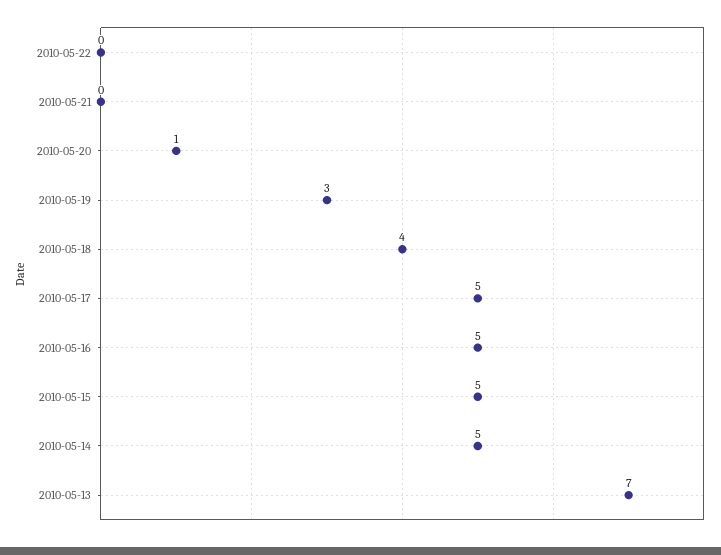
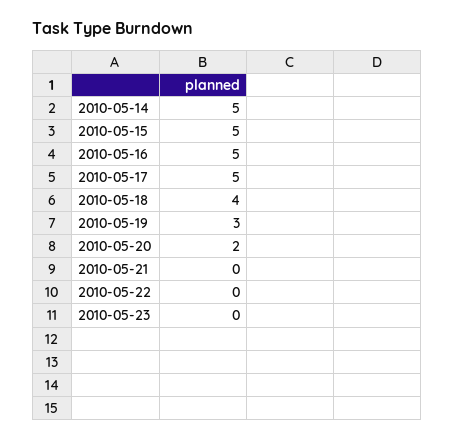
2010-05-20: 1 -> 2
2010-05-13: 7 -> none
2010-05-23: none -> 0

